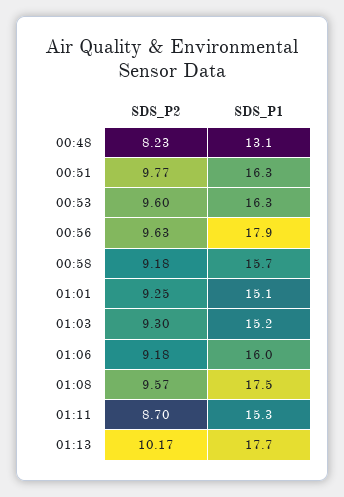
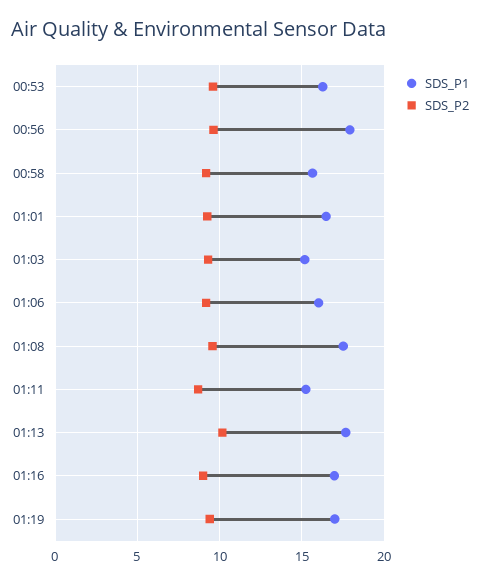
SDS_P2, 00:48: 8.23 -> none
SDS_P1, 00:48: 13.1 -> none
SDS_P2, 00:51: 9.77 -> none
SDS_P1, 00:51: 16.3 -> none
SDS_P1, 01:01: 15.1 -> 16.5
SDS_P1, 01:16: none -> 17
SDS_P2, 01:16: none -> 9
SDS_P1, 01:19: none -> 17
SDS_P2, 01:19: none -> 9.5

